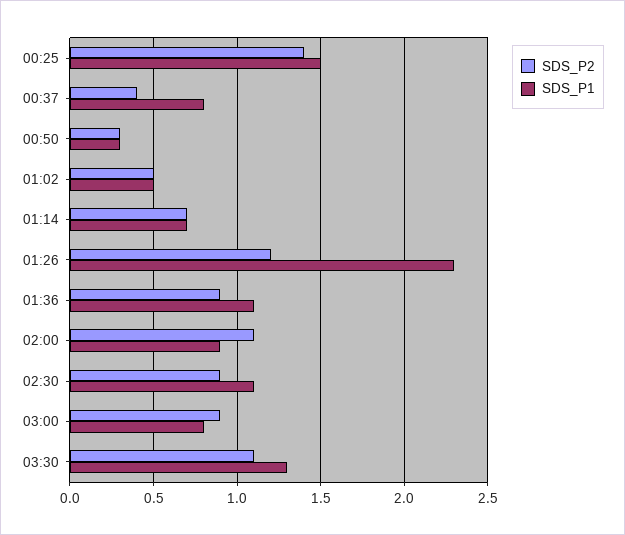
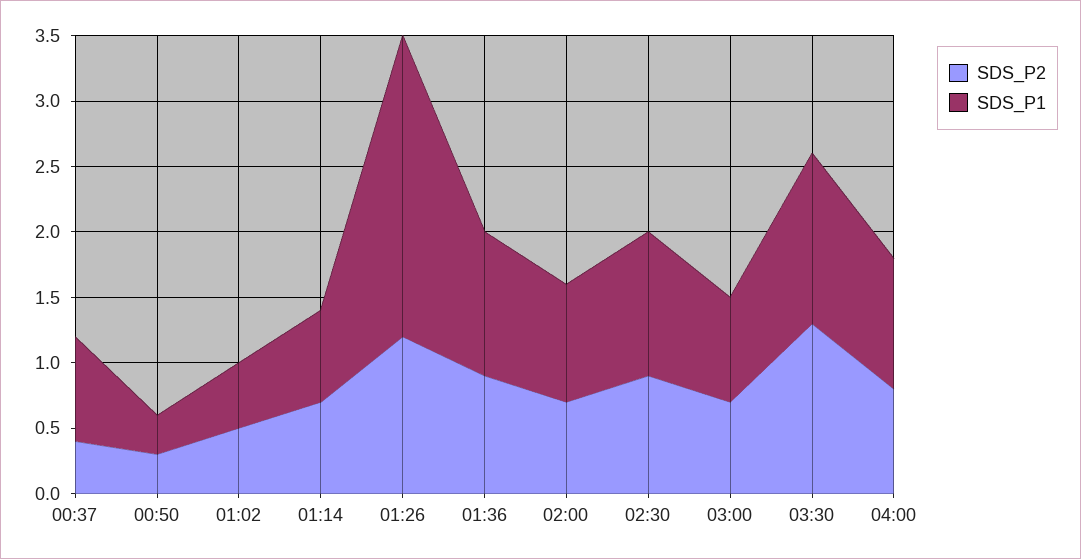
SDS_P2, 00:25: 1.4 -> none
SDS_P1, 00:25: 1.5 -> none
SDS_P2, 02:00: 1.1 -> 0.7
SDS_P2, 03:00: 0.9 -> 0.7
SDS_P2, 03:30: 1.1 -> 1.3
SDS_P2, 04:00: none -> 0.8
SDS_P1, 04:00: none -> 1

